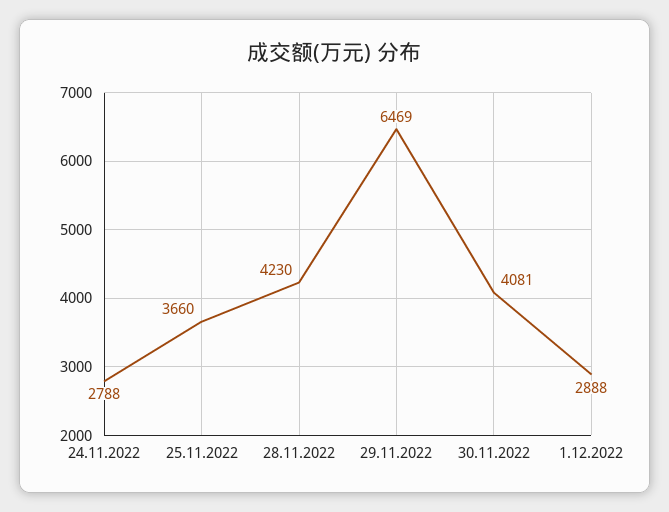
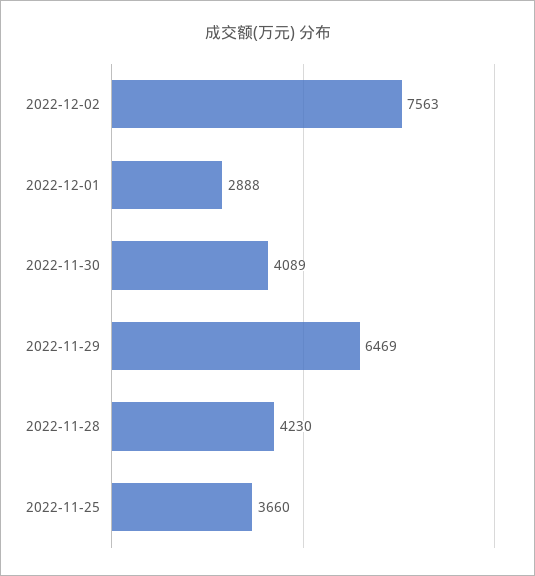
24.11.2022: 2788 -> none
30.11.2022: 4081 -> 4089
2022-12-02: none -> 7563

